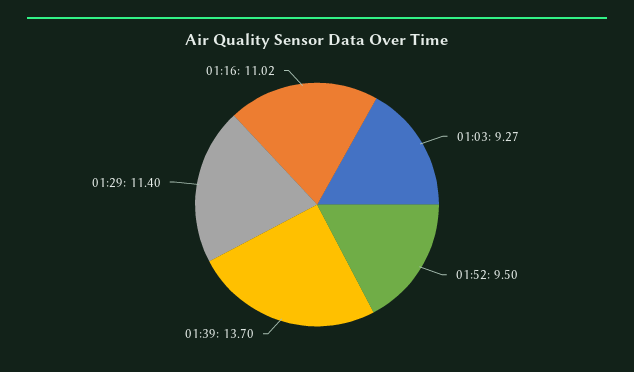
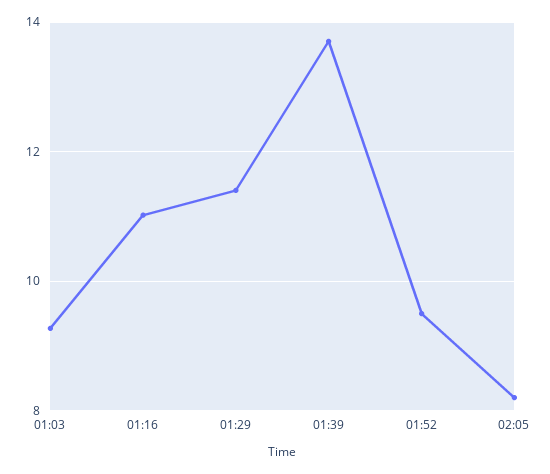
02:05: none -> 8.2

